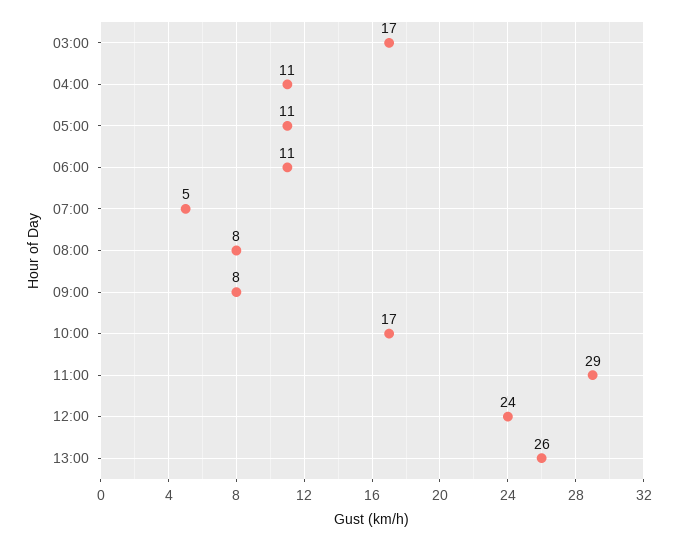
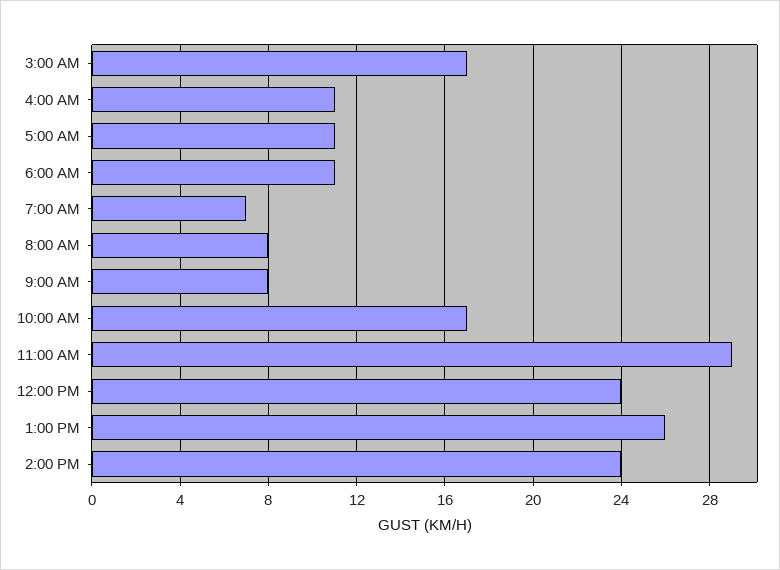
07:00: 5 -> 7
2:00 PM: none -> 24

